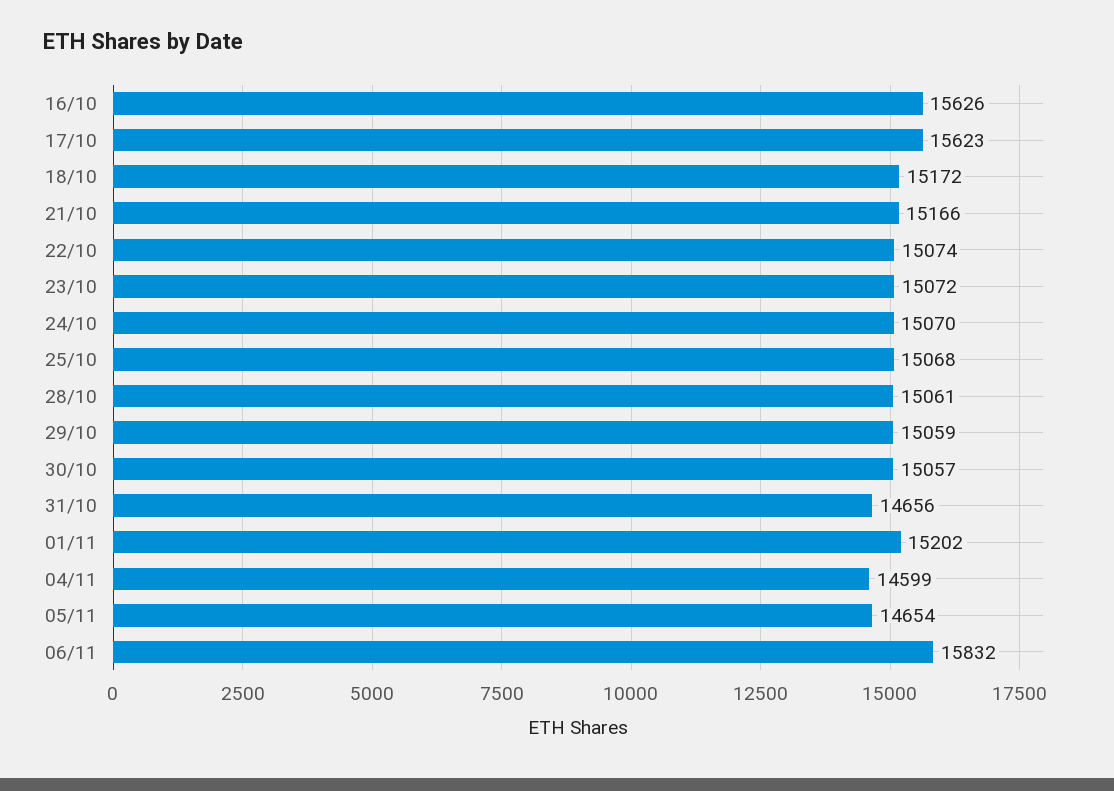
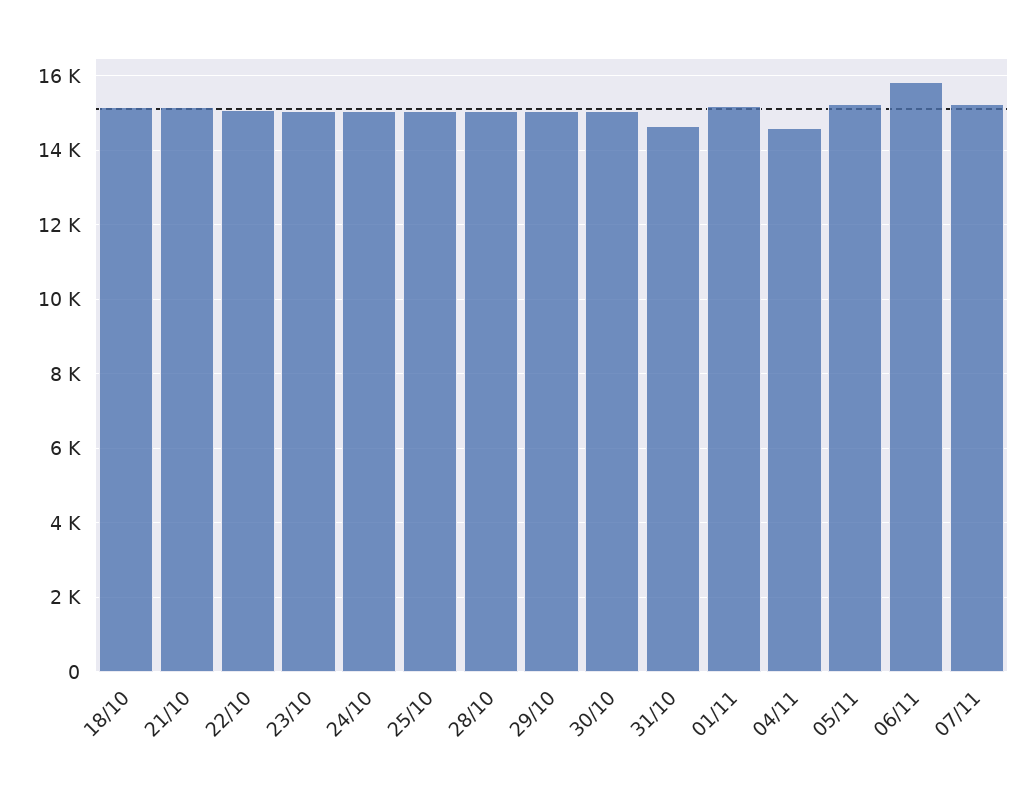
16/10: 15626 -> none
17/10: 15623 -> none
05/11: 14654 -> 15200
07/11: none -> 15200

